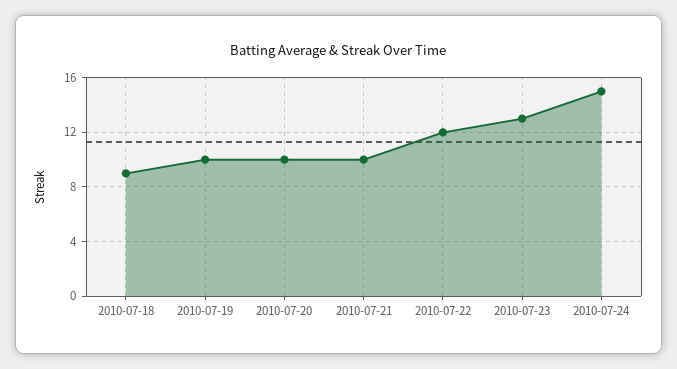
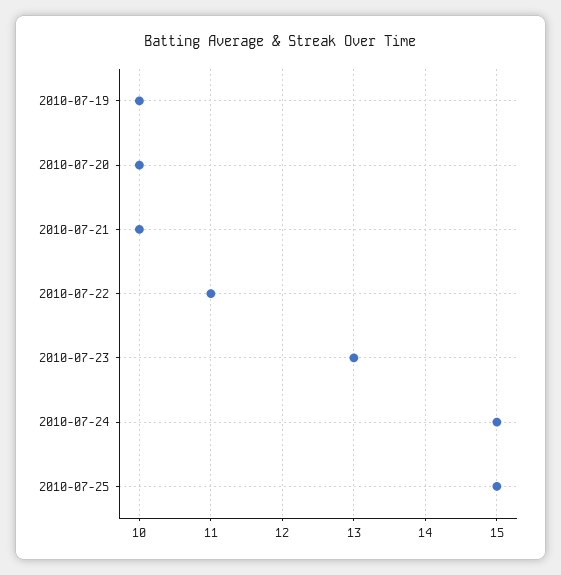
2010-07-18: 9 -> none
2010-07-22: 12 -> 11
2010-07-25: none -> 15

